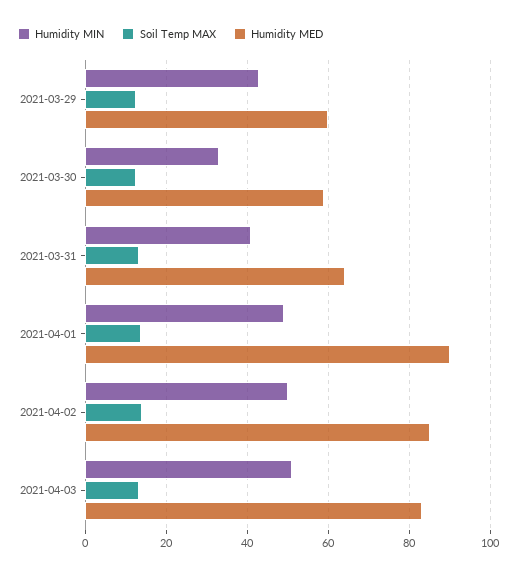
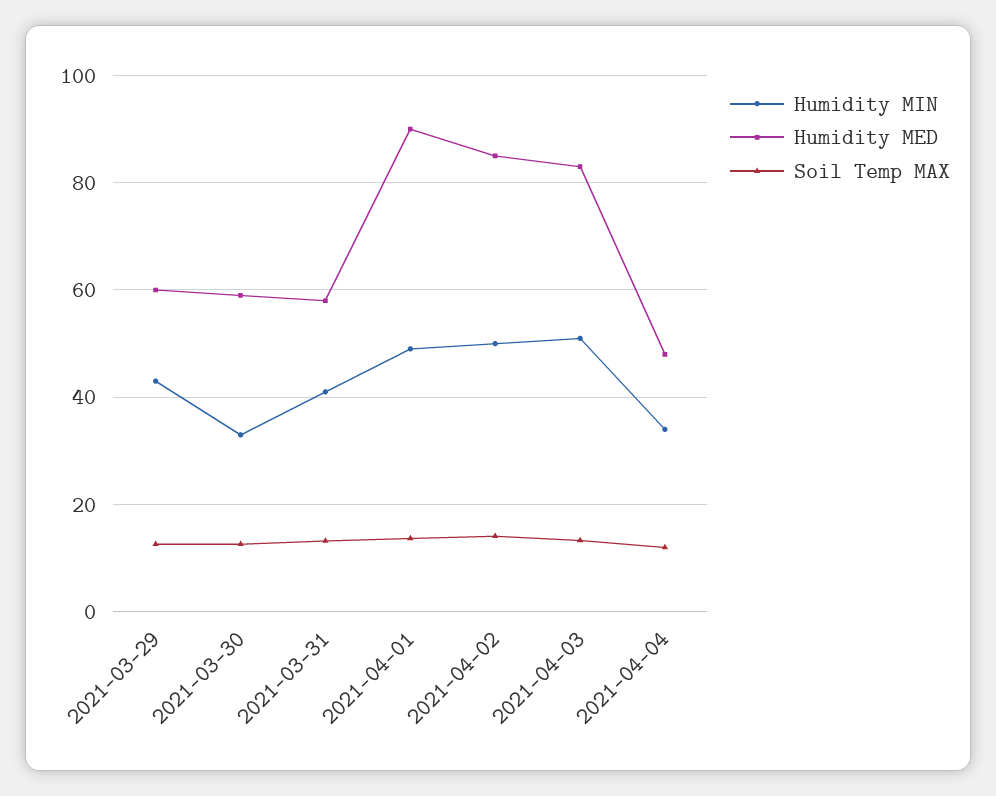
Humidity MED, 2021-03-31: 64 -> 58
Humidity MIN, 2021-04-04: none -> 34
Humidity MED, 2021-04-04: none -> 48
Soil Temp MAX, 2021-04-04: none -> 12

